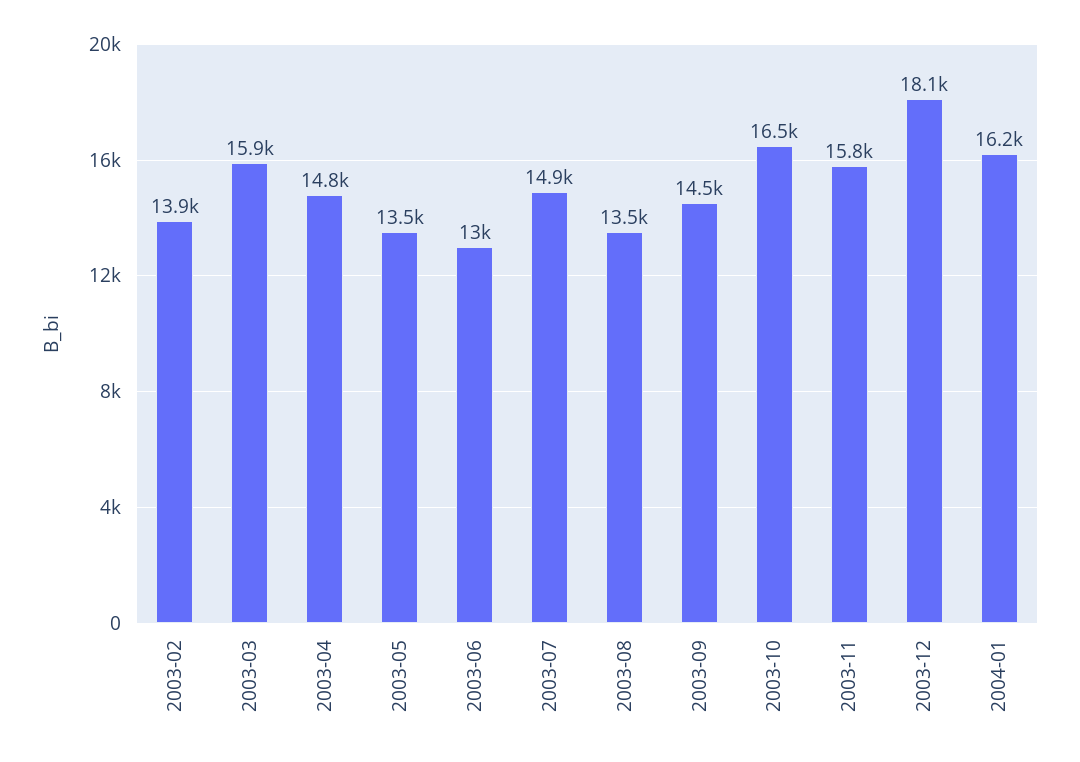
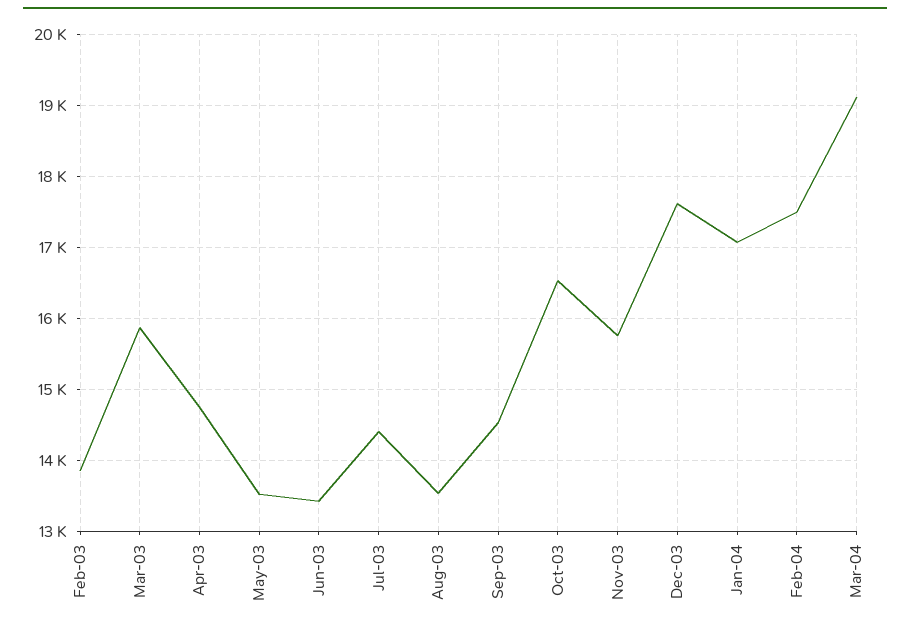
2003-06: 13000 -> 13400
2003-07: 14900 -> 14400
2003-12: 18100 -> 17600
2004-01: 16200 -> 17100
Feb-04: none -> 17500
Mar-04: none -> 19100

